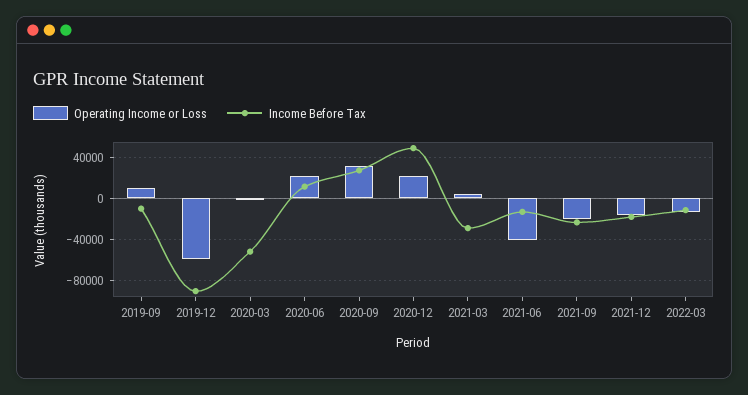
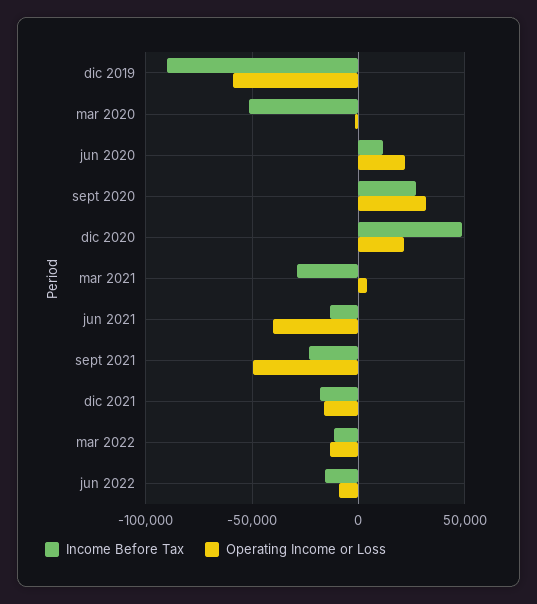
Operating Income or Loss, 2019-09: 10000 -> none
Income Before Tax, 2019-09: -10000 -> none
Operating Income or Loss, 2021-09: -20000 -> -50000
Income Before Tax, jun 2022: none -> -15000
Operating Income or Loss, jun 2022: none -> -10000

